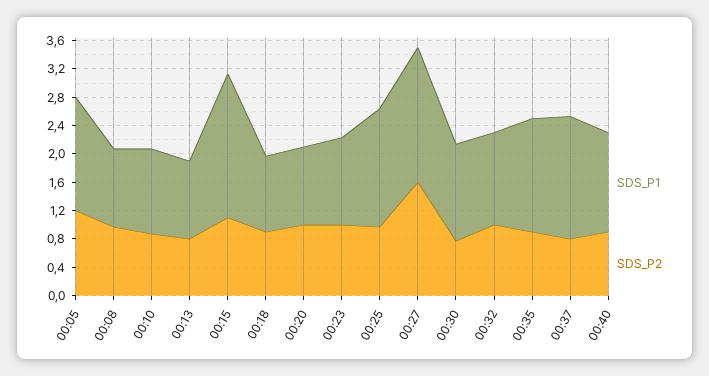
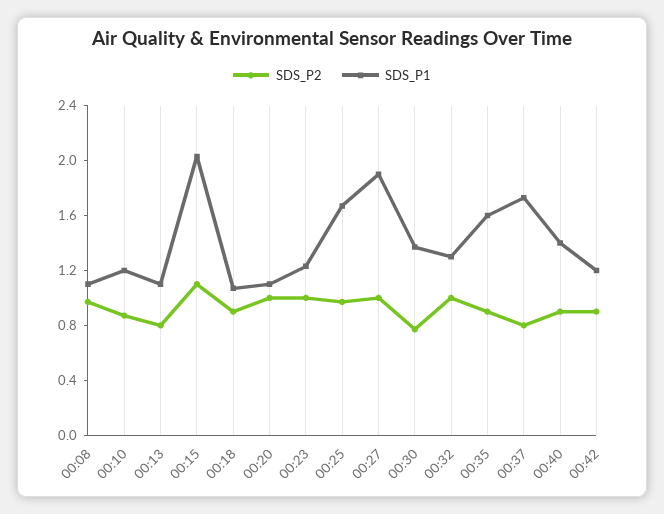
SDS_P1, 00:05: 1.6 -> none
SDS_P2, 00:05: 1.2 -> none
SDS_P2, 00:27: 1.6 -> 1
SDS_P2, 00:42: none -> 0.9
SDS_P1, 00:42: none -> 1.2

